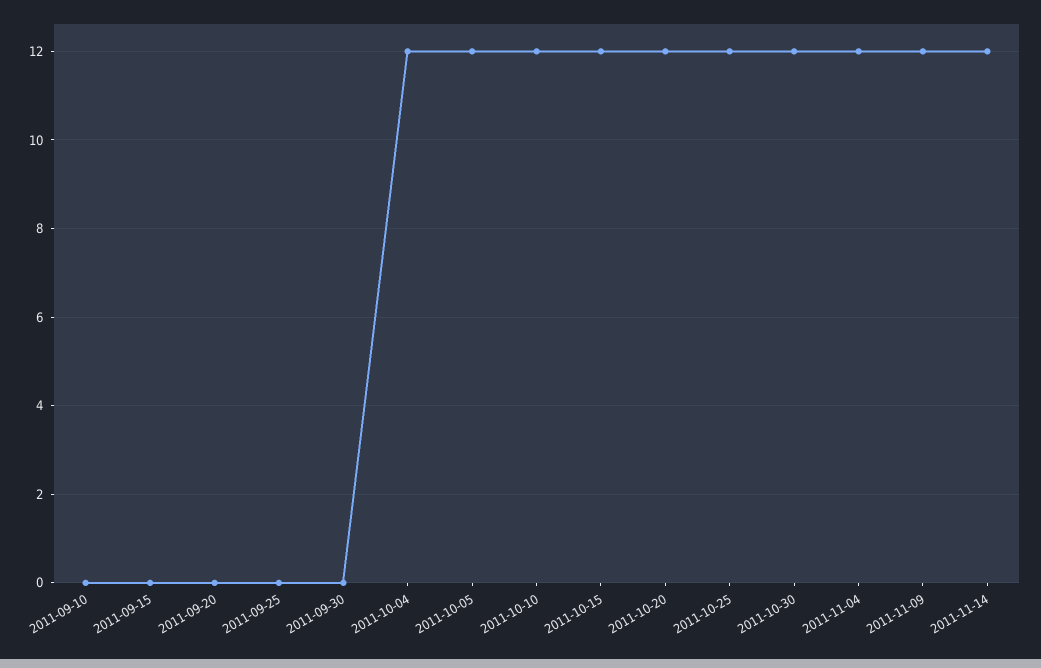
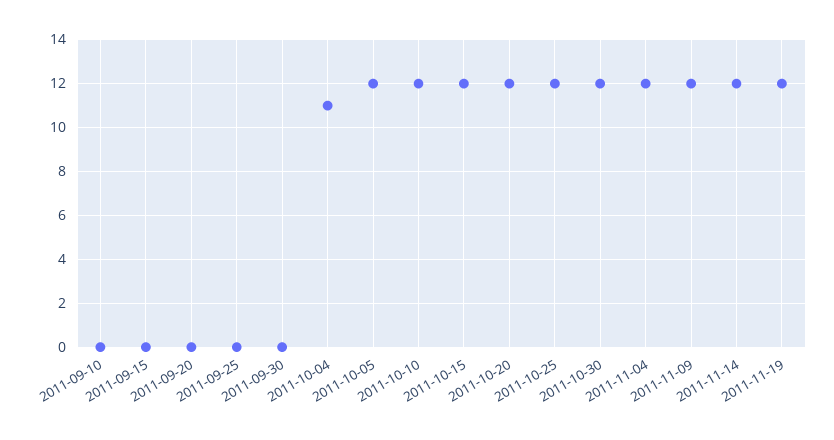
2011-10-04: 12 -> 11
2011-11-19: none -> 12

